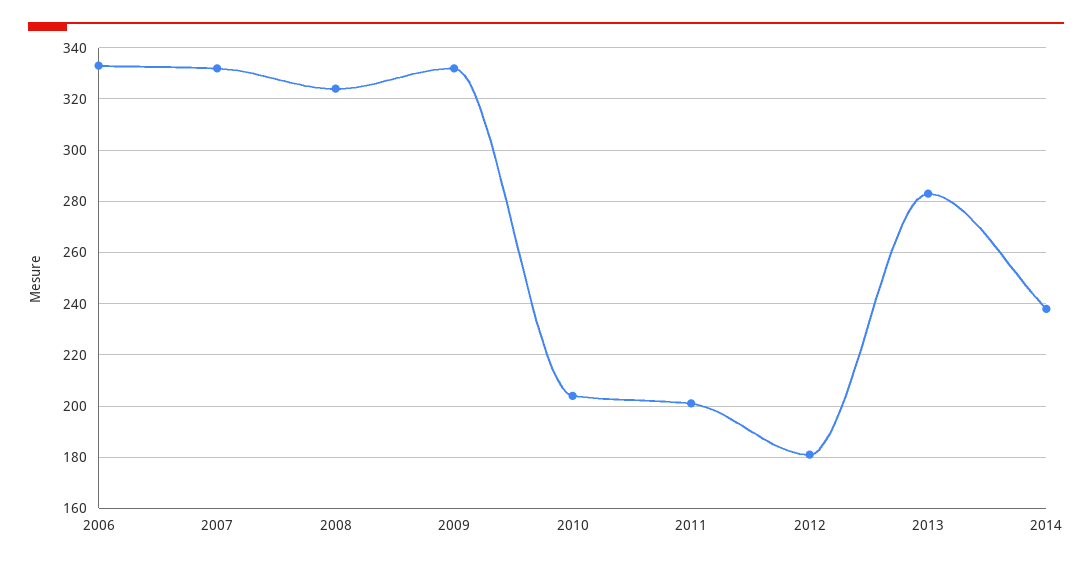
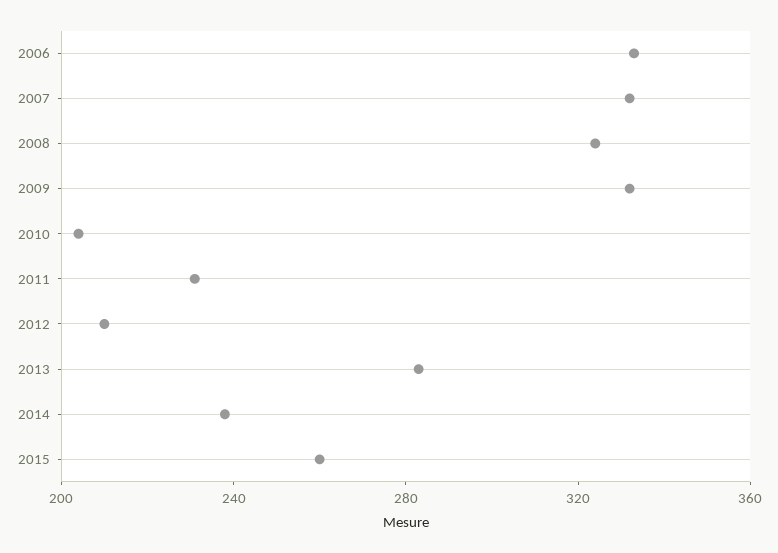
2011: 200 -> 230
2012: 180 -> 210
2015: none -> 260

